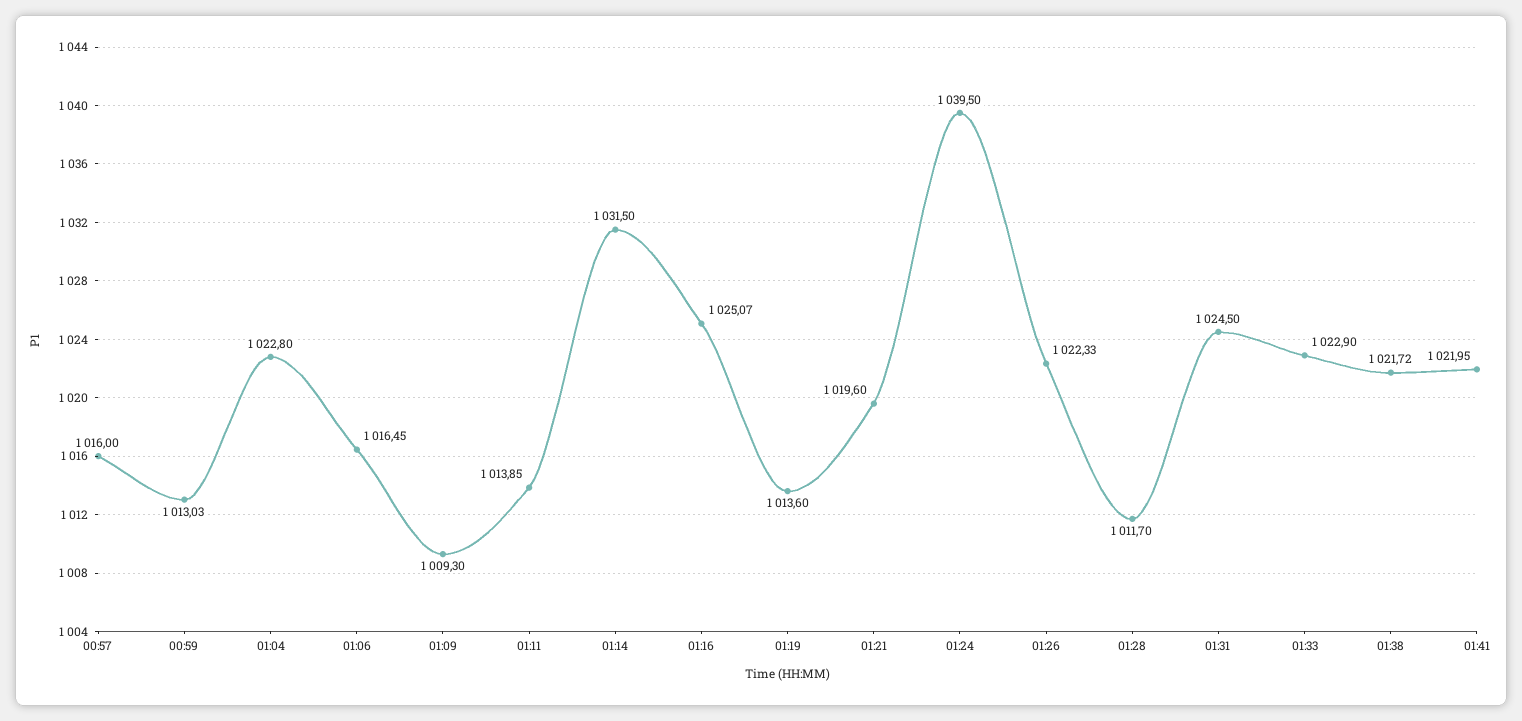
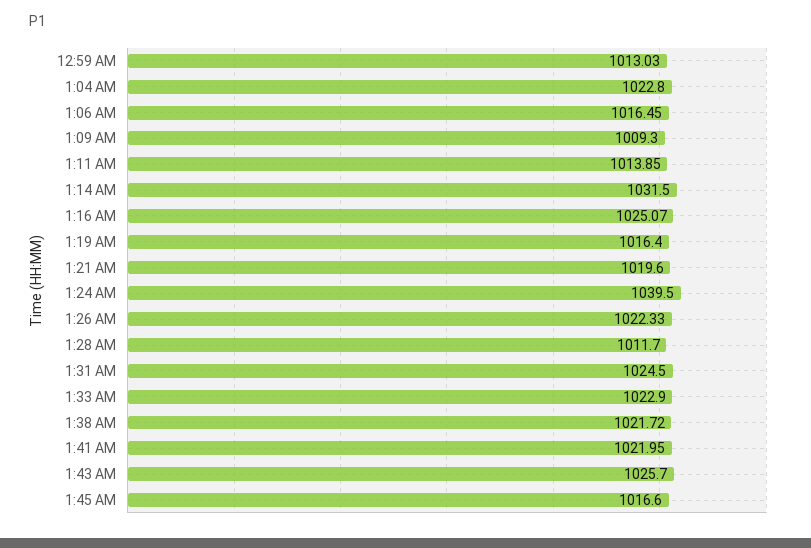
00:57: 1016 -> none
01:19: 1013.6 -> 1016.4
1:43 AM: none -> 1025.7
1:45 AM: none -> 1016.6

